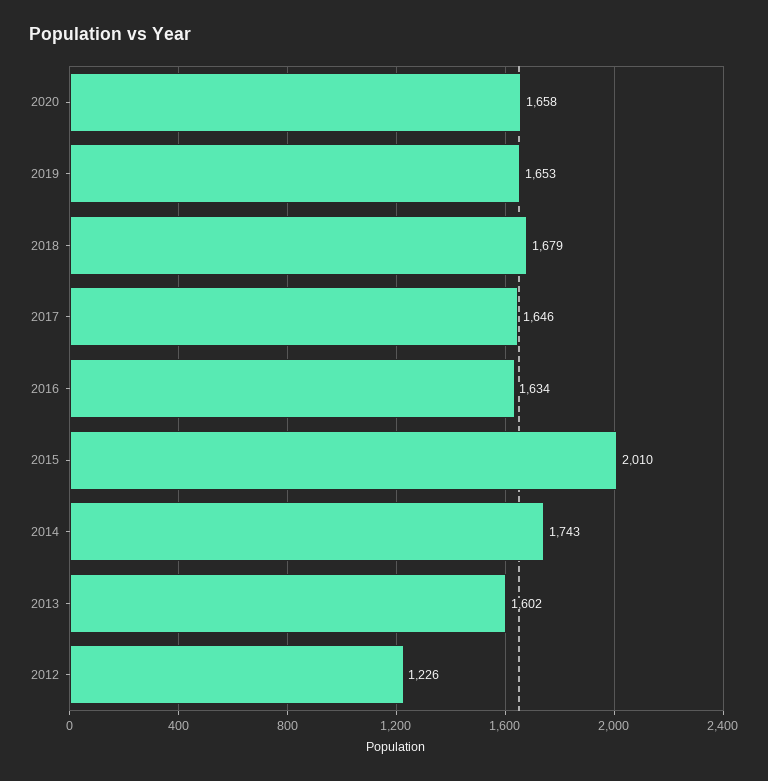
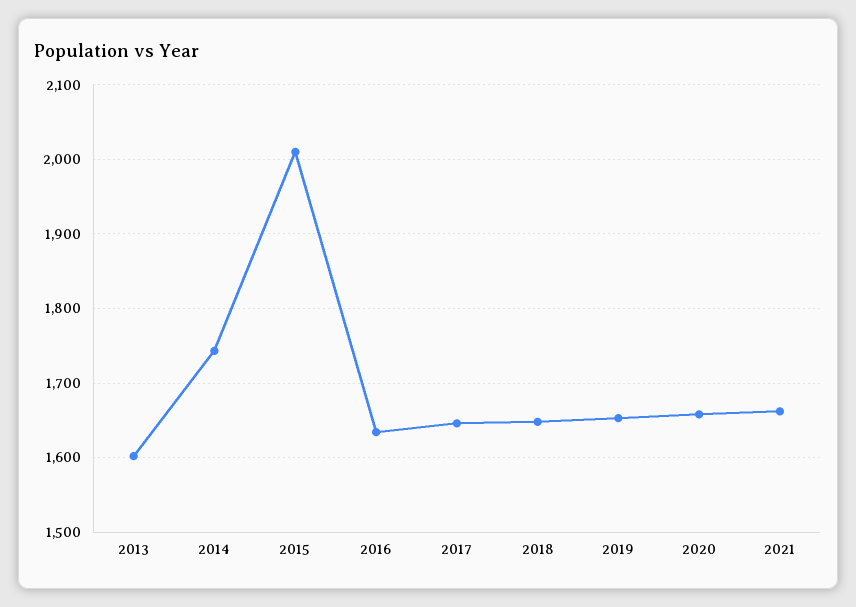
2018: 1679 -> 1650
2012: 1226 -> none
2021: none -> 1660

